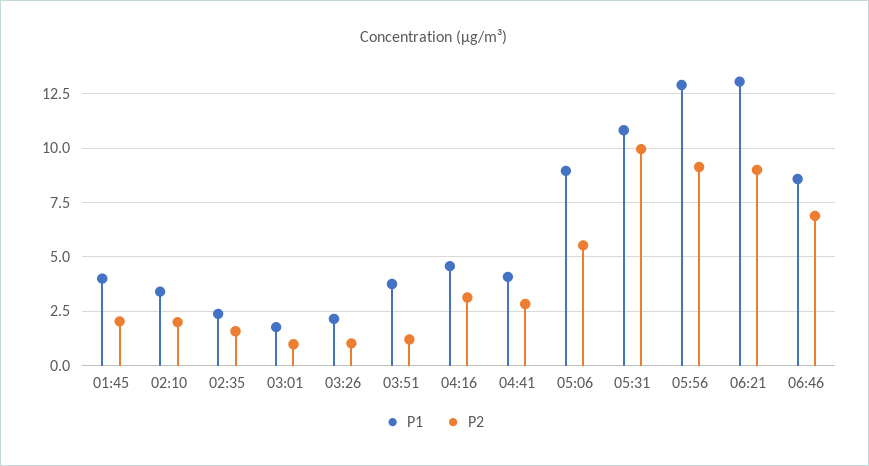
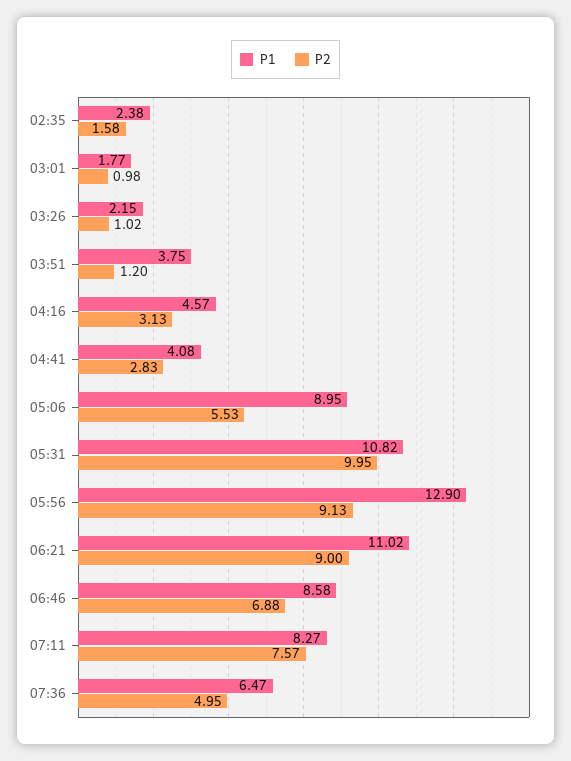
P1, 01:45: 4 -> none
P2, 01:45: 2 -> none
P1, 02:10: 3.5 -> none
P2, 02:10: 2 -> none
P1, 06:21: 13 -> 11.02
P1, 07:11: none -> 8.27
P2, 07:11: none -> 7.57
P1, 07:36: none -> 6.47
P2, 07:36: none -> 4.95

